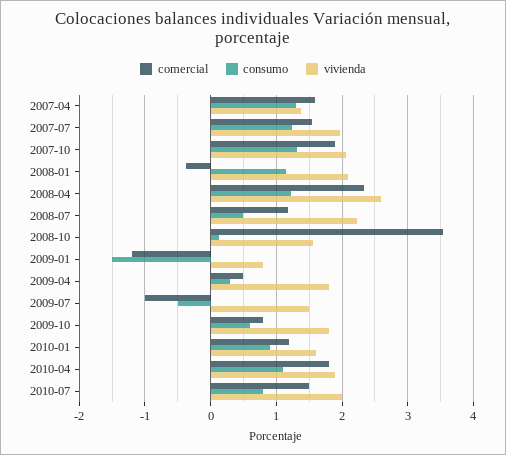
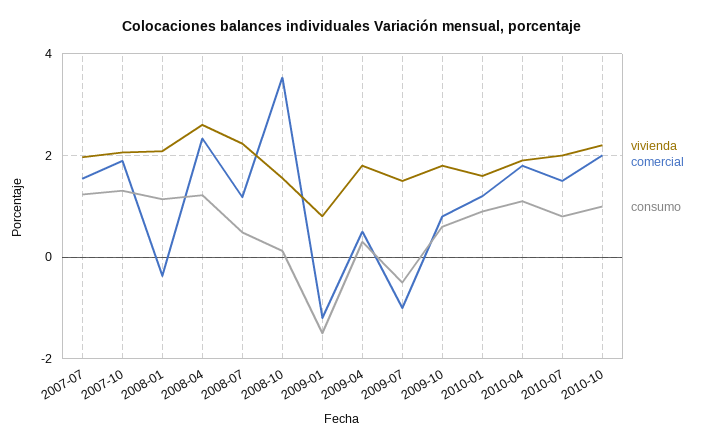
comercial, 2007-04: 1.6 -> none
consumo, 2007-04: 1.3 -> none
vivienda, 2007-04: 1.4 -> none
vivienda, 2010-10: none -> 2.2
comercial, 2010-10: none -> 2
consumo, 2010-10: none -> 1

